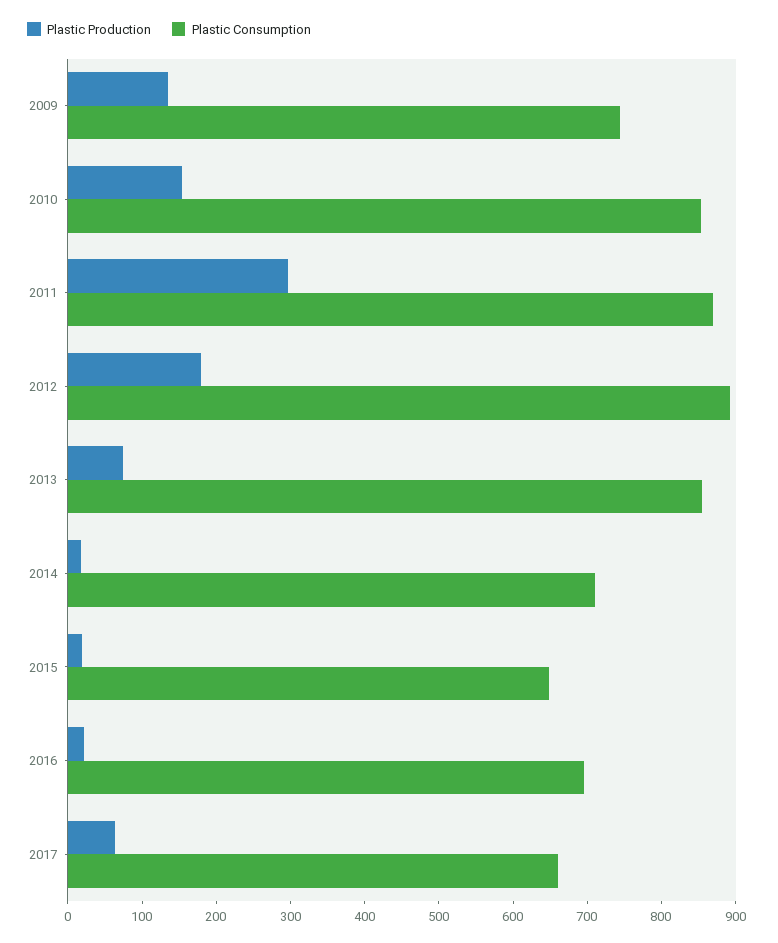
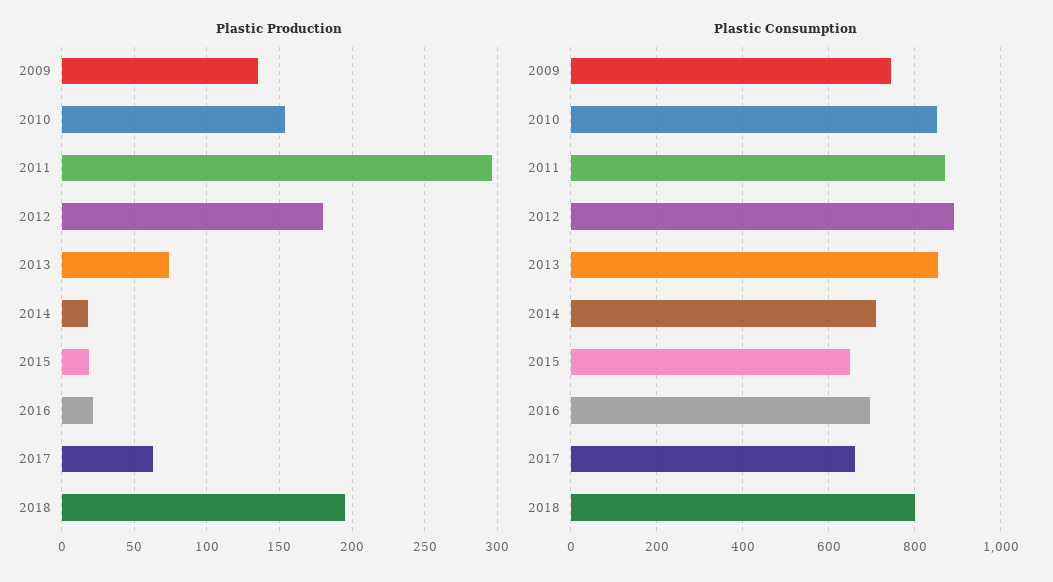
Plastic Production, 2018: none -> 195
Plastic Consumption, 2018: none -> 800

